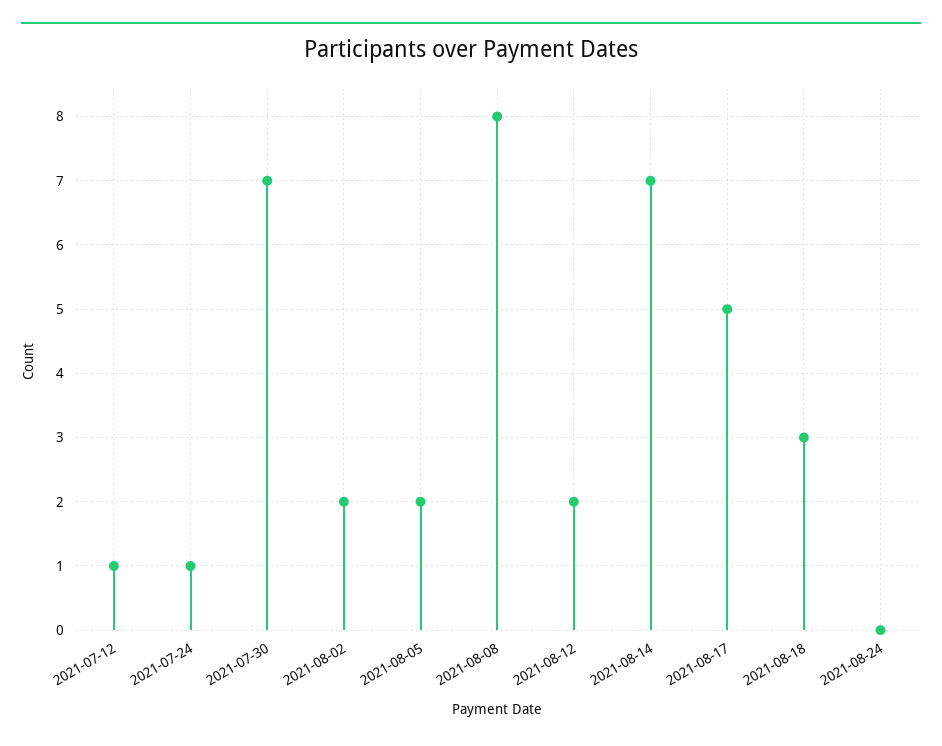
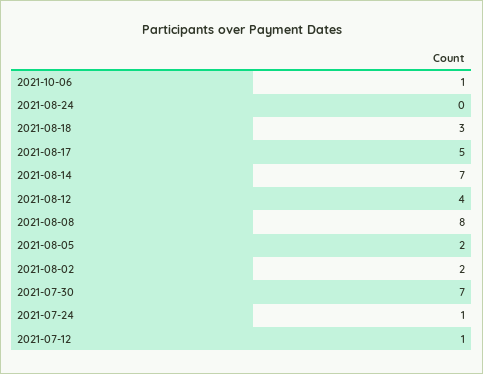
2021-08-12: 2 -> 4
2021-10-06: none -> 1

